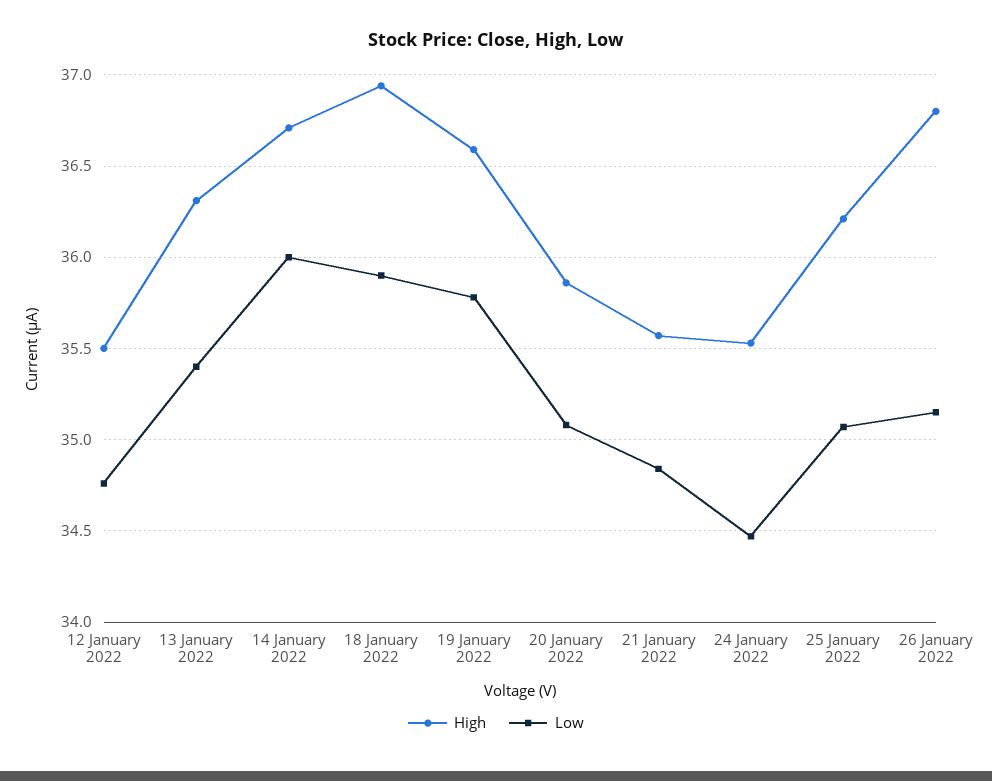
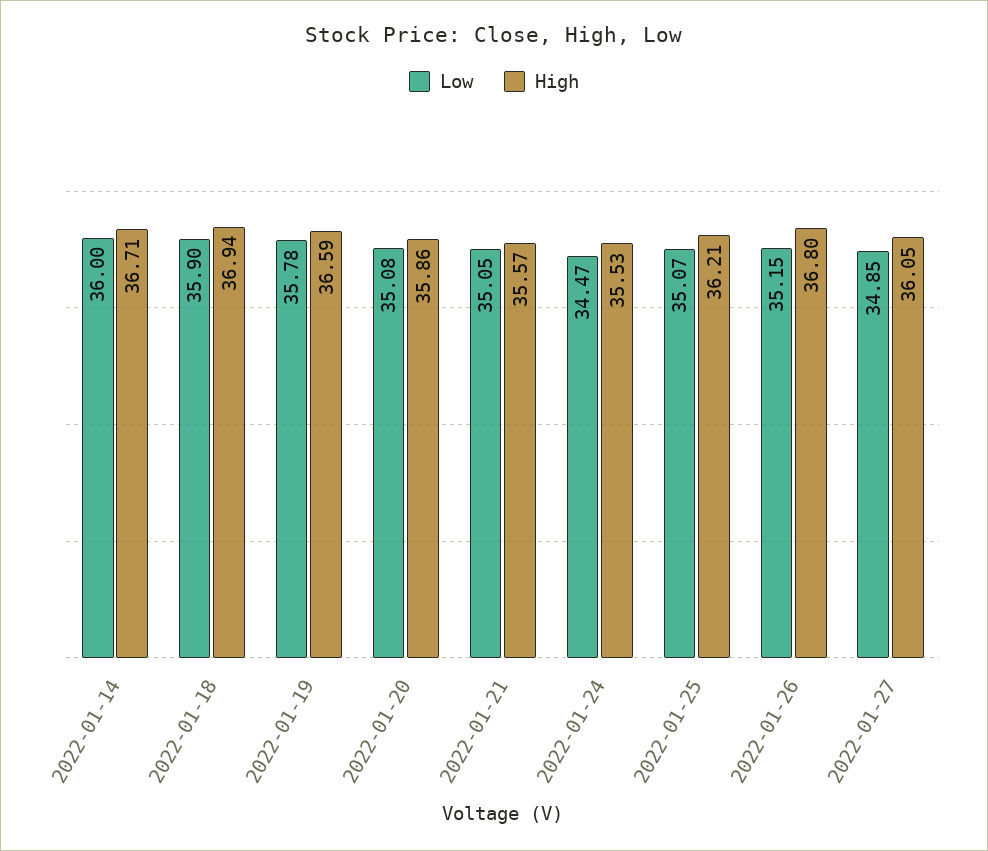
High, 12 January 2022: 35.5 -> none
Low, 12 January 2022: 34.75 -> none
High, 13 January 2022: 36.3 -> none
Low, 13 January 2022: 35.4 -> none
Low, 21 January 2022: 34.85 -> 35.05
Low, 2022-01-27: none -> 34.85
High, 2022-01-27: none -> 36.05

